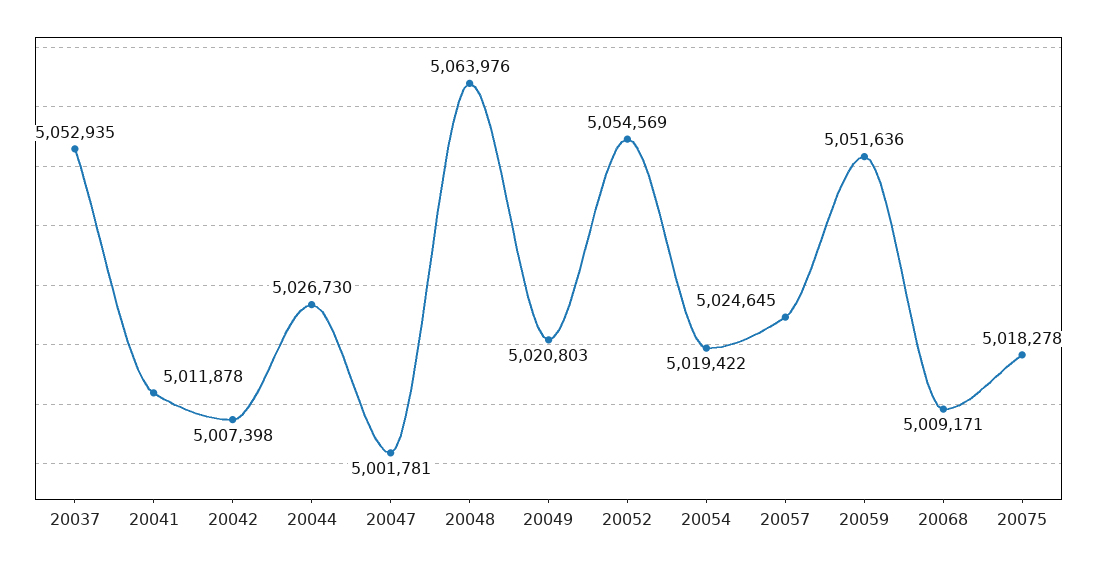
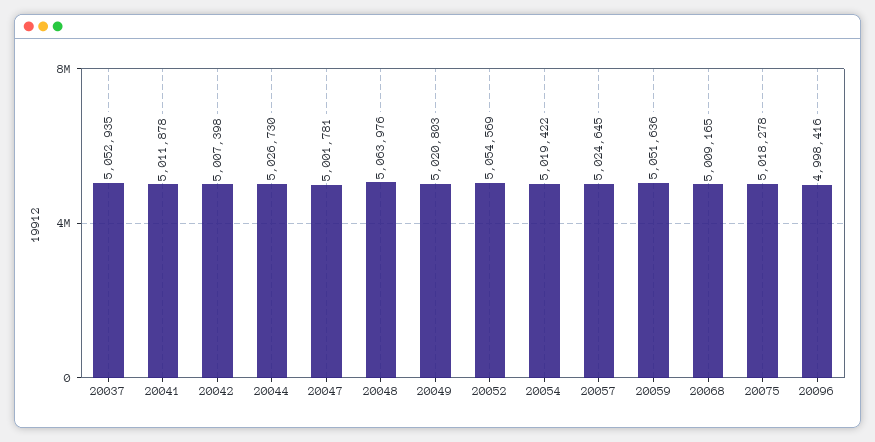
20068: 5009171 -> 5009165
20096: none -> 4998416

